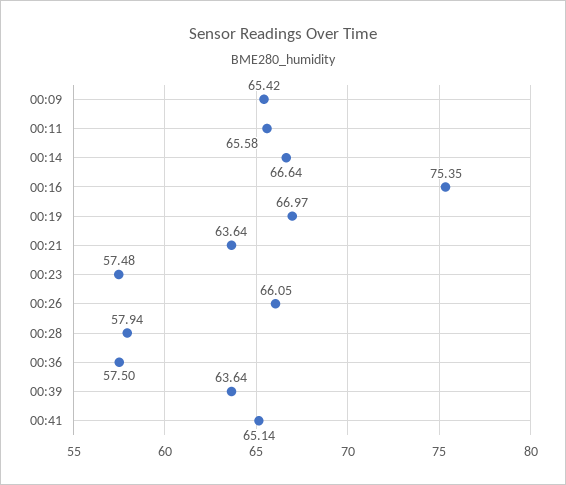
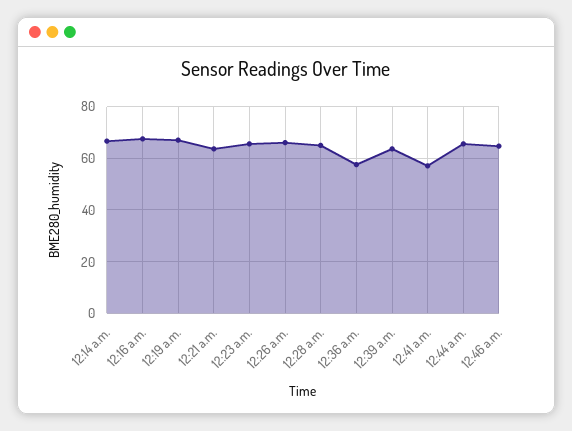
00:09: 65.42 -> none
00:11: 65.58 -> none
00:16: 75.35 -> 67.5
00:23: 57.48 -> 65
00:28: 57.94 -> 65
00:41: 65.14 -> 57.5
12:44 a.m.: none -> 65
12:46 a.m.: none -> 65

